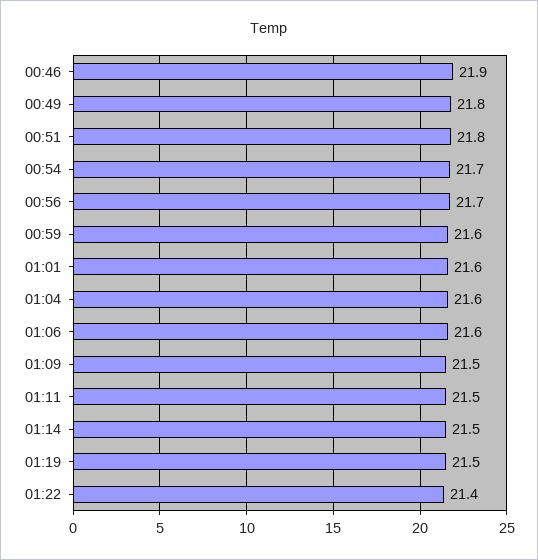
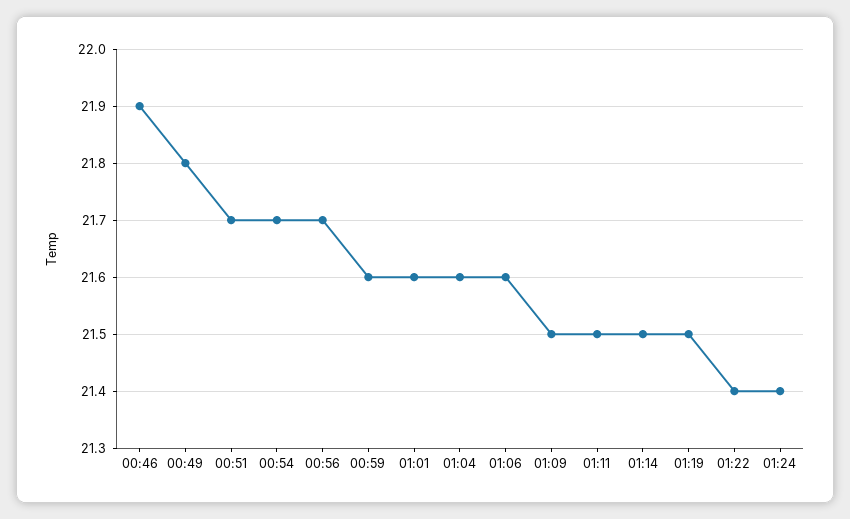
00:51: 21.8 -> 21.7
01:24: none -> 21.4

